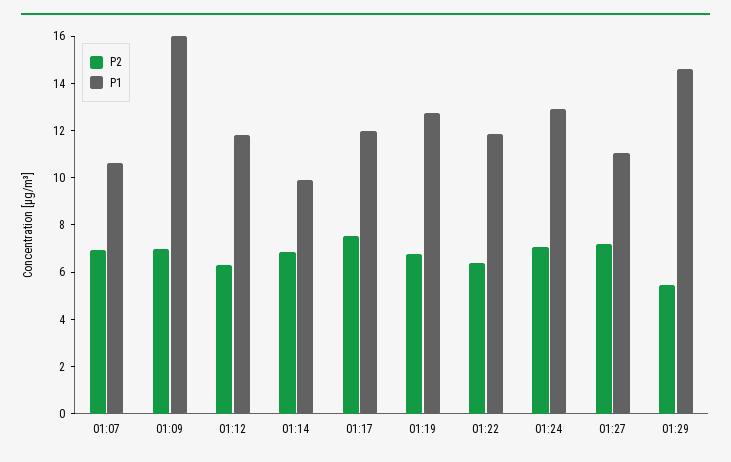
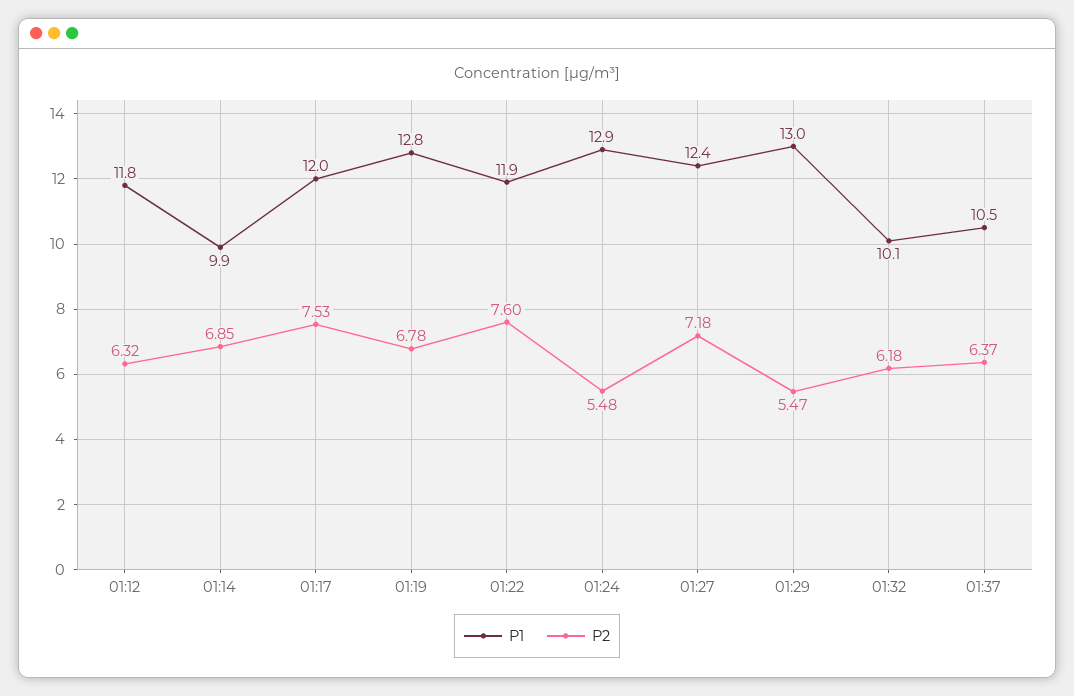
P2, 01:07: 7 -> none
P1, 01:07: 10.5 -> none
P2, 01:09: 7 -> none
P1, 01:09: 16 -> none
P2, 01:22: 6.5 -> 7.6
P2, 01:24: 7 -> 5.48
P1, 01:27: 11 -> 12.4
P1, 01:29: 14.5 -> 13
P1, 01:32: none -> 10.1
P2, 01:32: none -> 6.18
P1, 01:37: none -> 10.5
P2, 01:37: none -> 6.37

